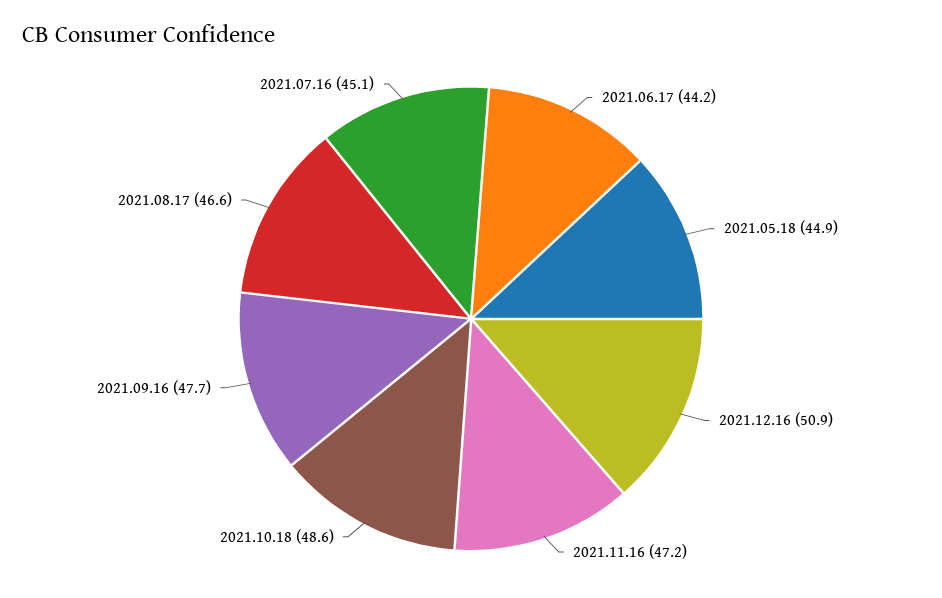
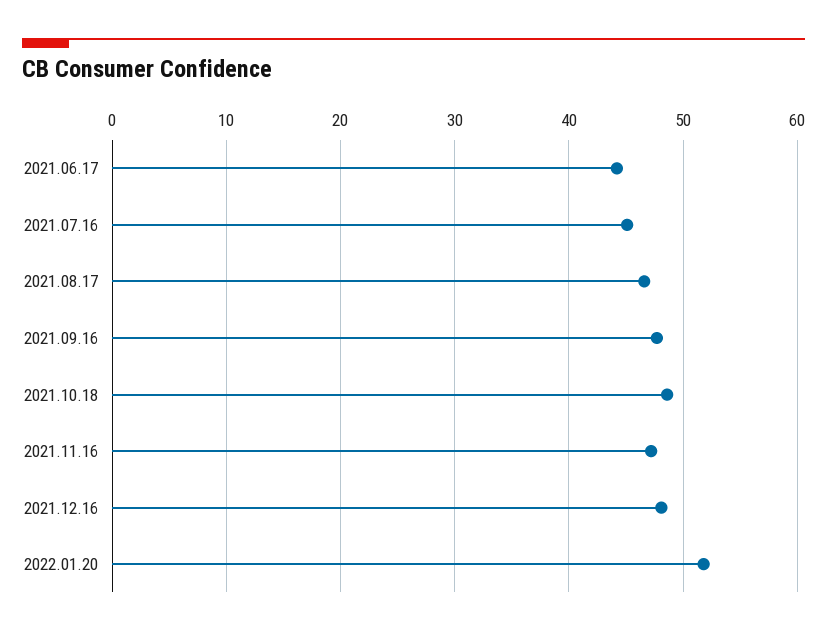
2021.05.18: 44.9 -> none
2021.12.16: 50.9 -> 48
2022.01.20: none -> 52

